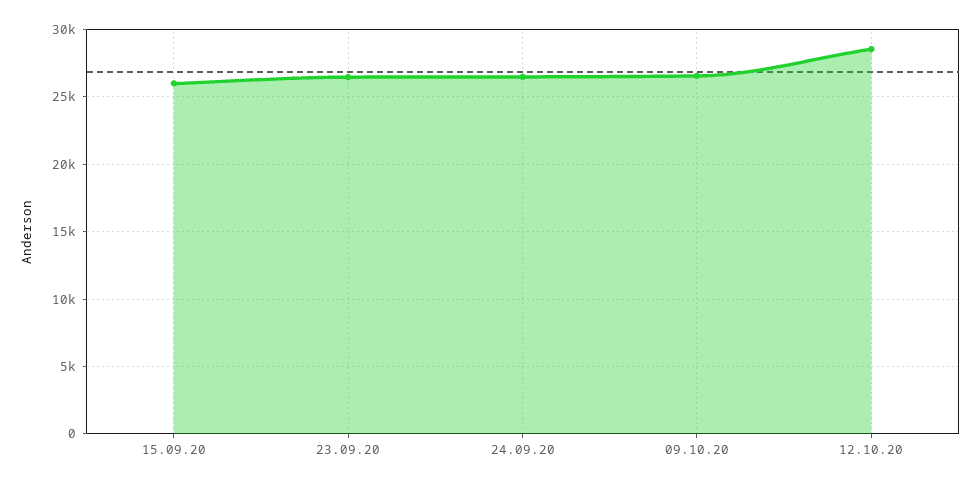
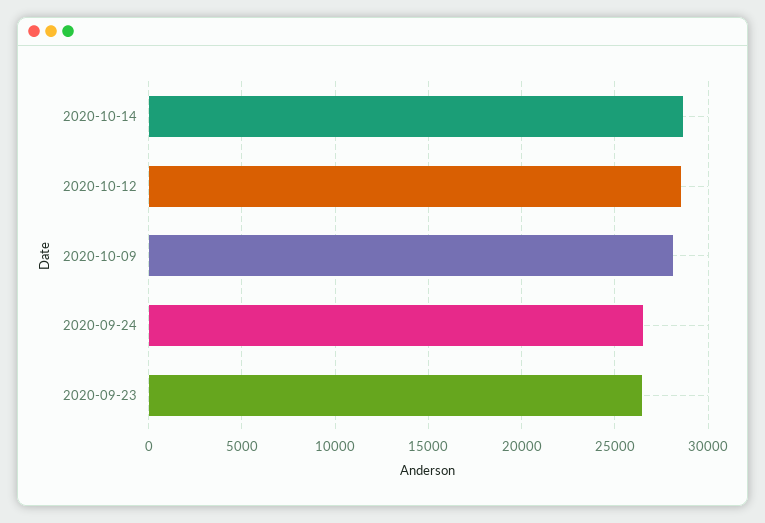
15.09.20: 26000 -> none
09.10.20: 26500 -> 28000
2020-10-14: none -> 28500

